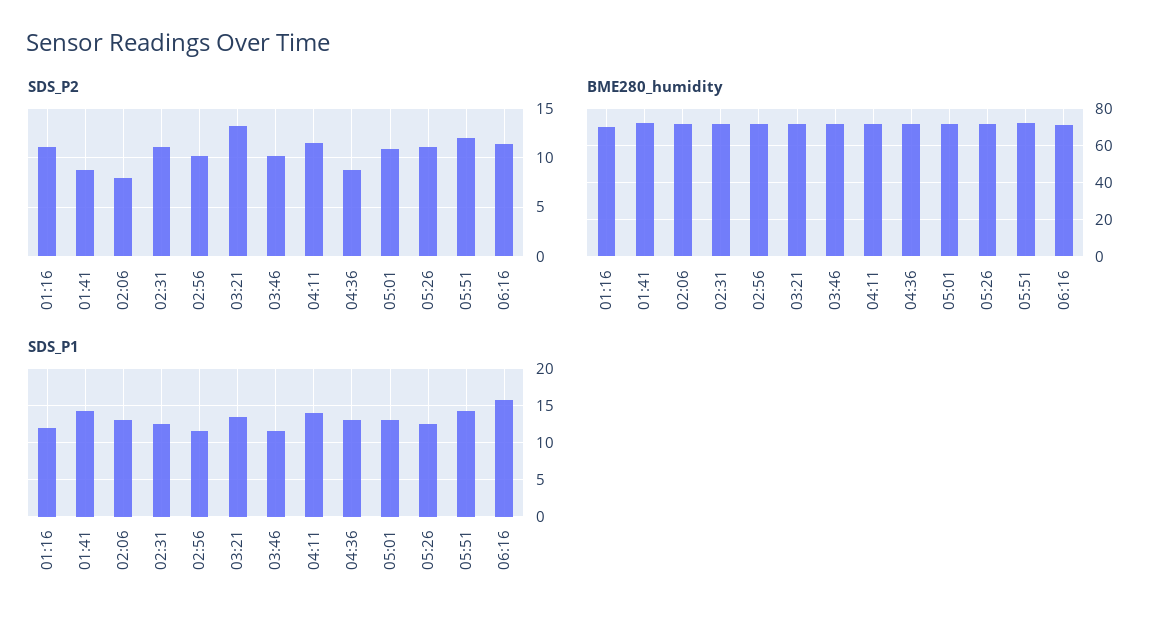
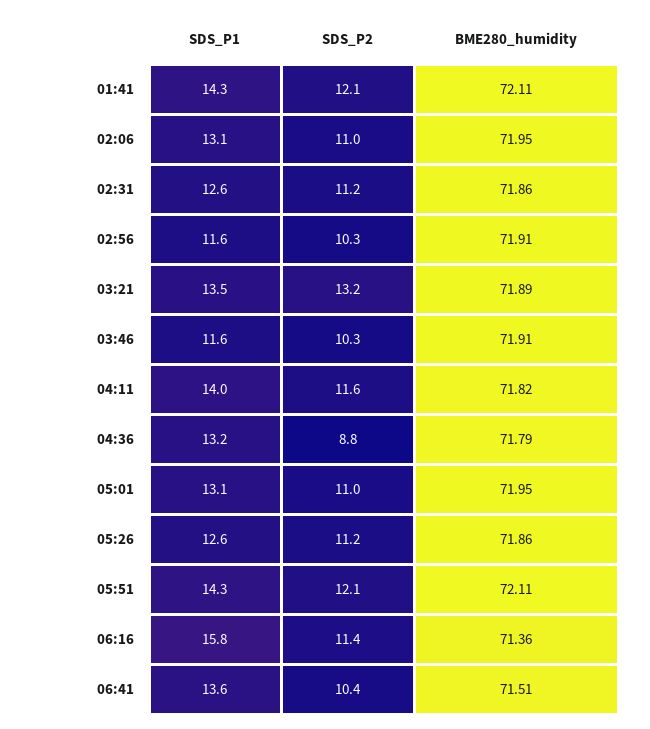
SDS_P2, 01:16: 11 -> none
SDS_P2, 01:41: 9 -> 12.1
SDS_P2, 02:06: 8 -> 11
BME280_humidity, 01:16: 70 -> none
SDS_P1, 01:16: 12 -> none
SDS_P1, 06:41: none -> 13.6
SDS_P2, 06:41: none -> 10.4
BME280_humidity, 06:41: none -> 71.51

